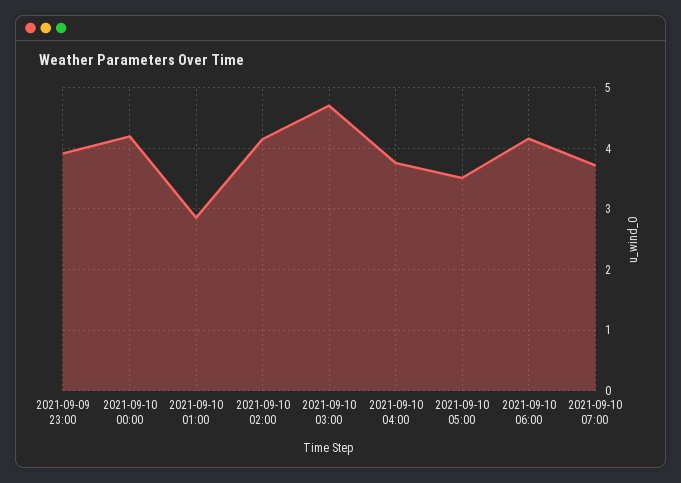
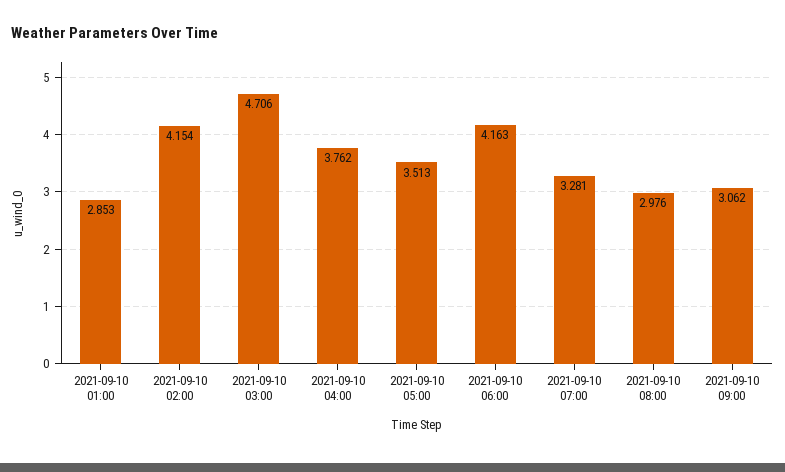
2021-09-09 23:00: 3.9 -> none
2021-09-10 00:00: 4.2 -> none
2021-09-10 07:00: 3.7 -> 3.281
2021-09-10 08:00: none -> 2.976
2021-09-10 09:00: none -> 3.062

